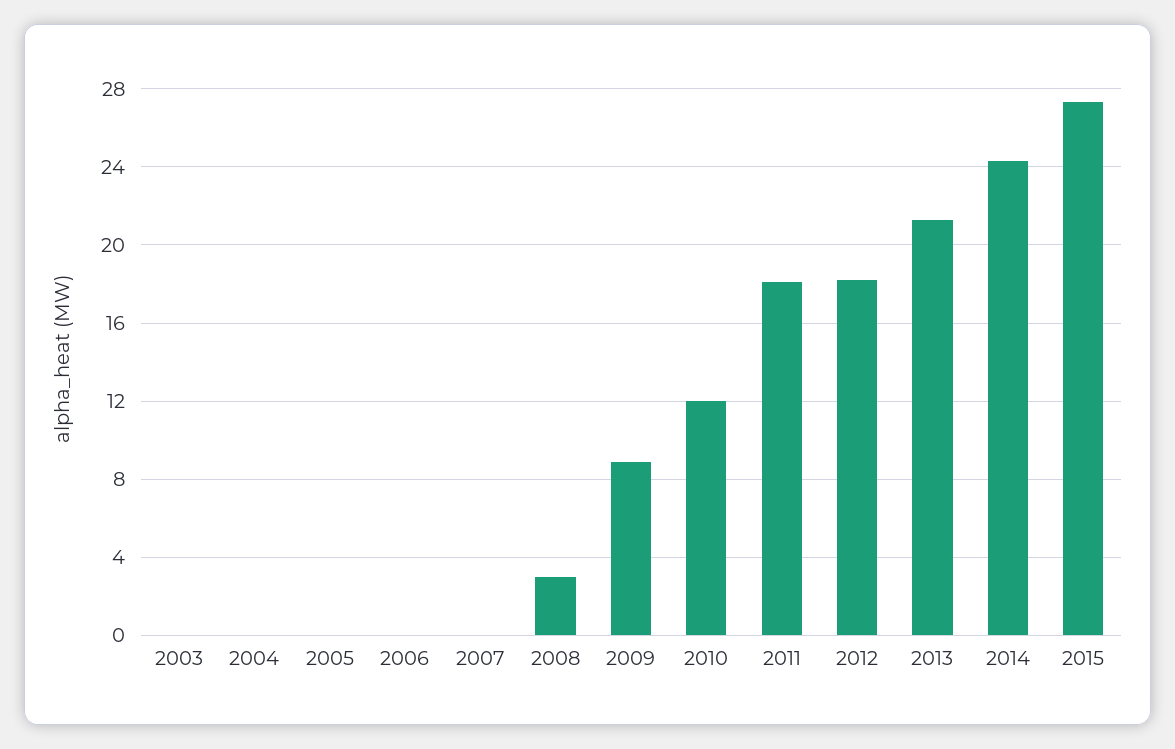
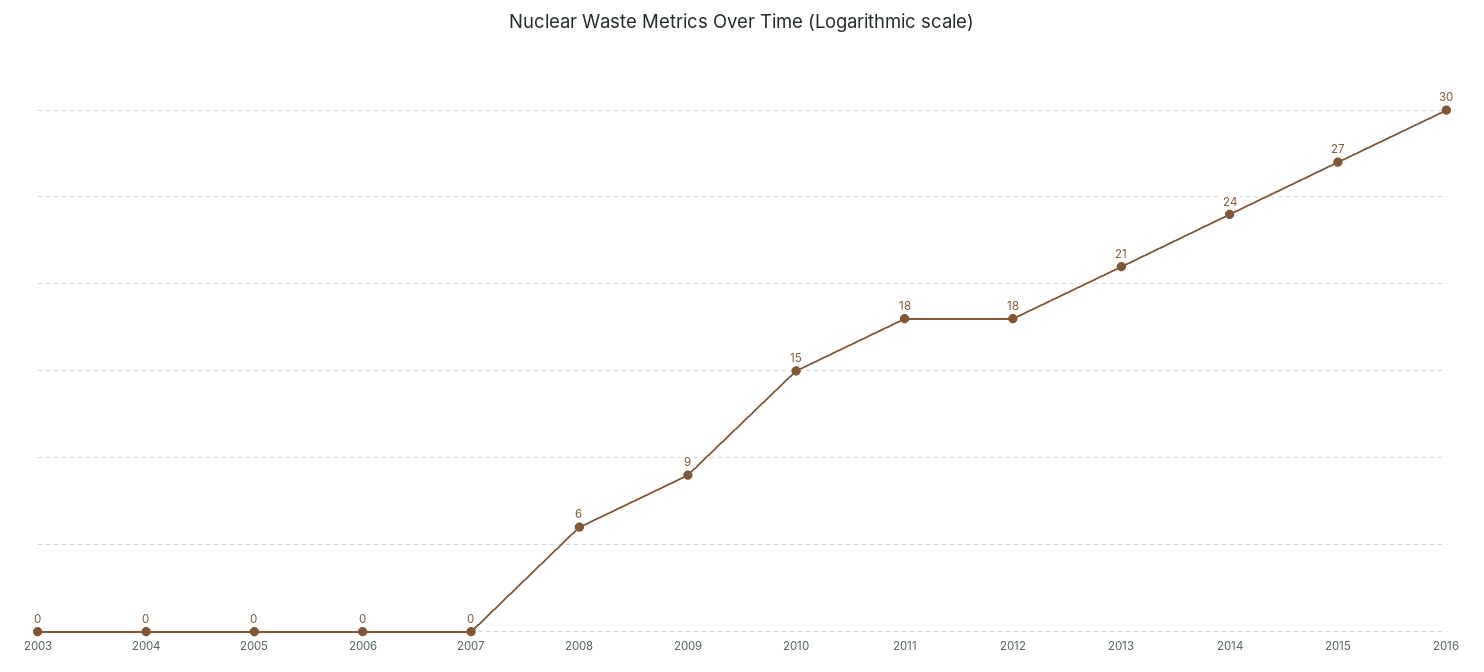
2008: 3 -> 6
2010: 12 -> 15
2016: none -> 30

